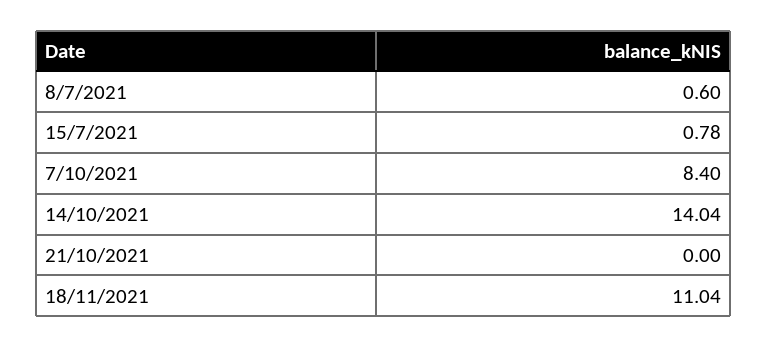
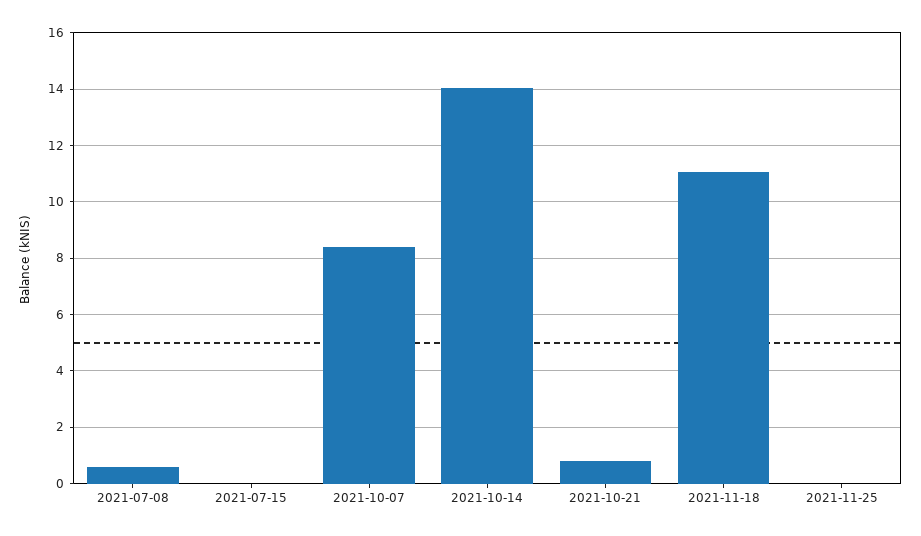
15/7/2021: 0.78 -> 0
21/10/2021: 0 -> 0.75
2021-11-25: none -> 0

